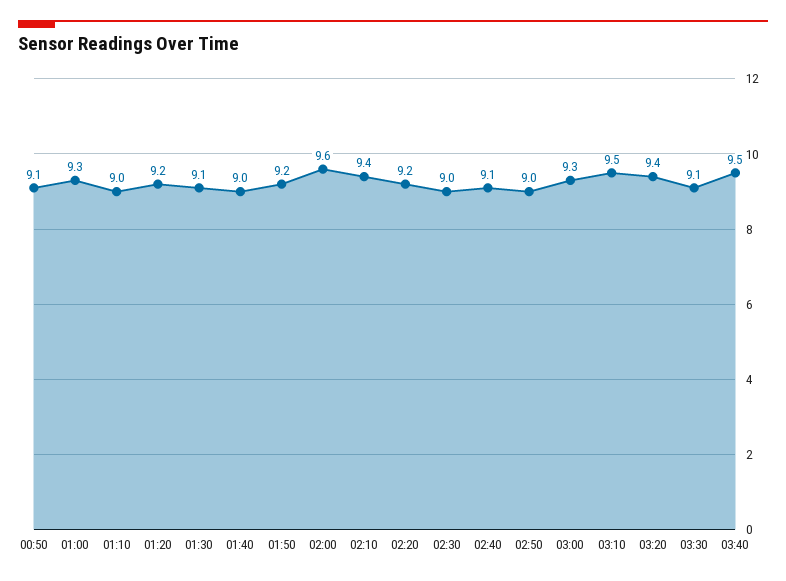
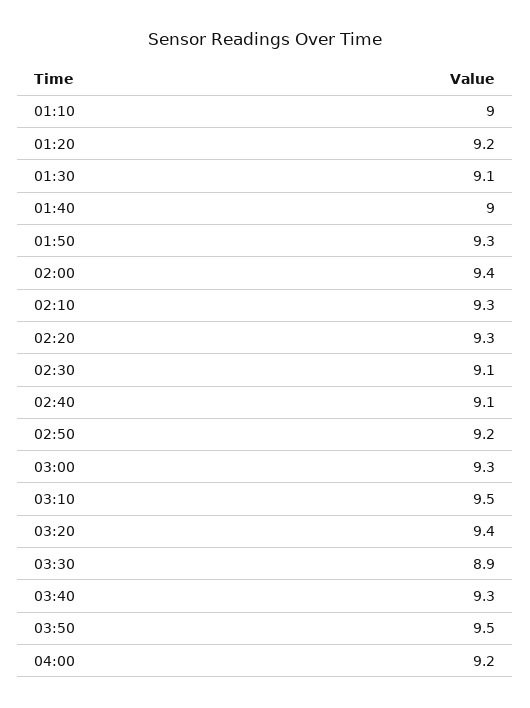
00:50: 9.1 -> none
01:00: 9.3 -> none
01:50: 9.2 -> 9.3
02:00: 9.6 -> 9.4
02:10: 9.4 -> 9.3
02:20: 9.2 -> 9.3
02:30: 9 -> 9.1
02:50: 9 -> 9.2
03:30: 9.1 -> 8.9
03:40: 9.5 -> 9.3
03:50: none -> 9.5
04:00: none -> 9.2

